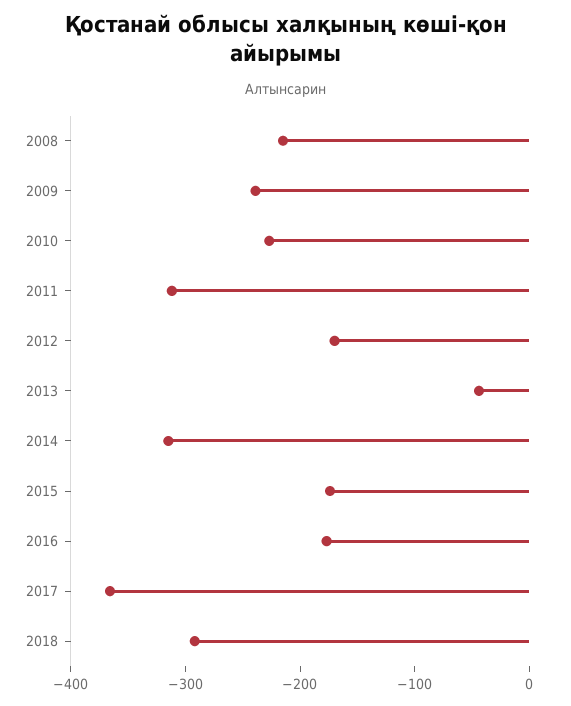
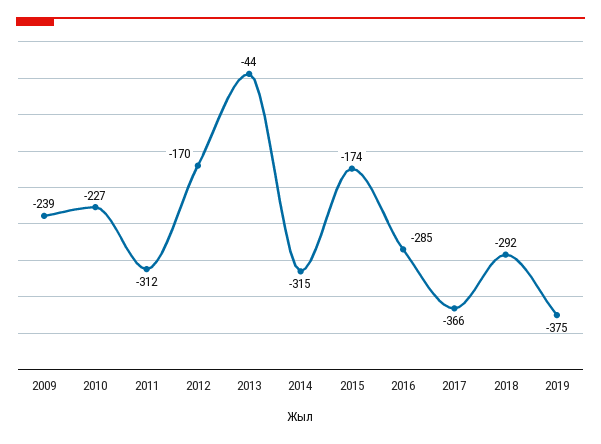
2008: -220 -> none
2016: -180 -> -285
2019: none -> -375

